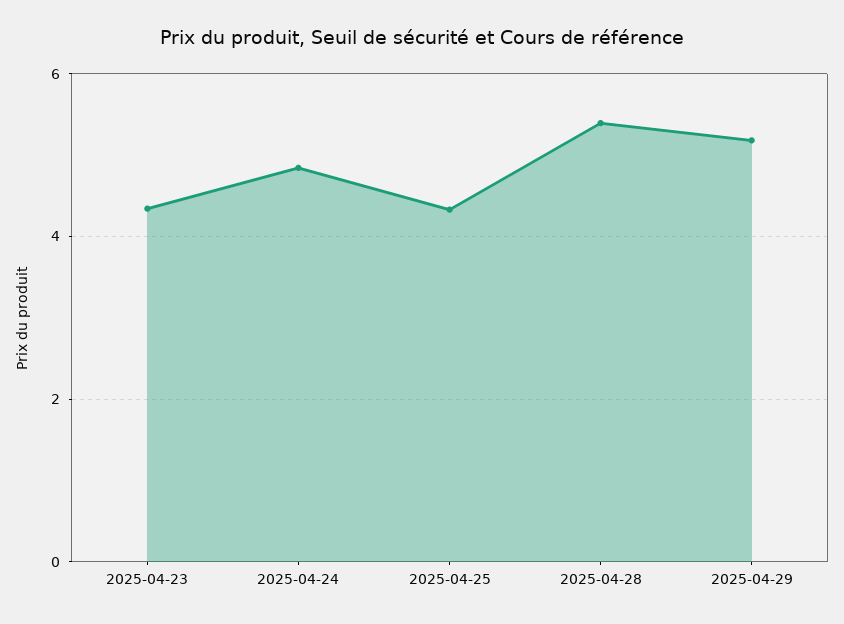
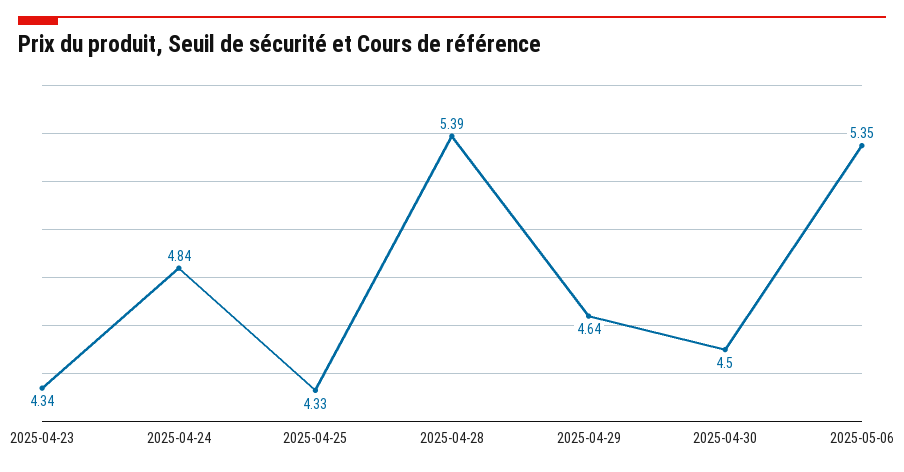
2025-04-29: 5.2 -> 4.64
2025-04-30: none -> 4.5
2025-05-06: none -> 5.35

